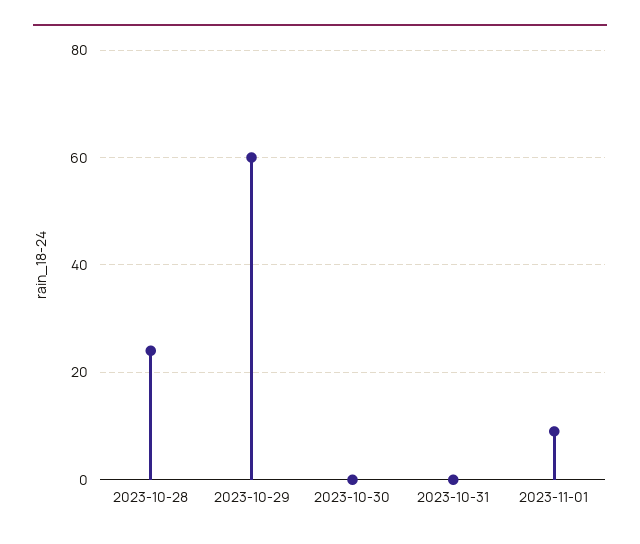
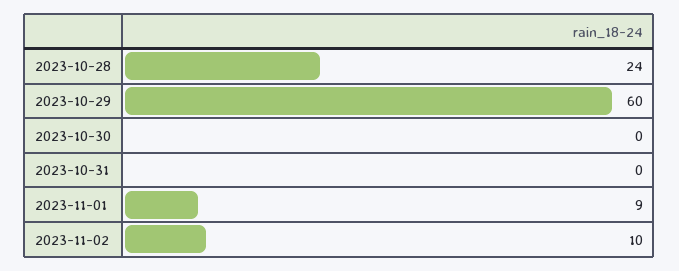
2023-11-02: none -> 10

